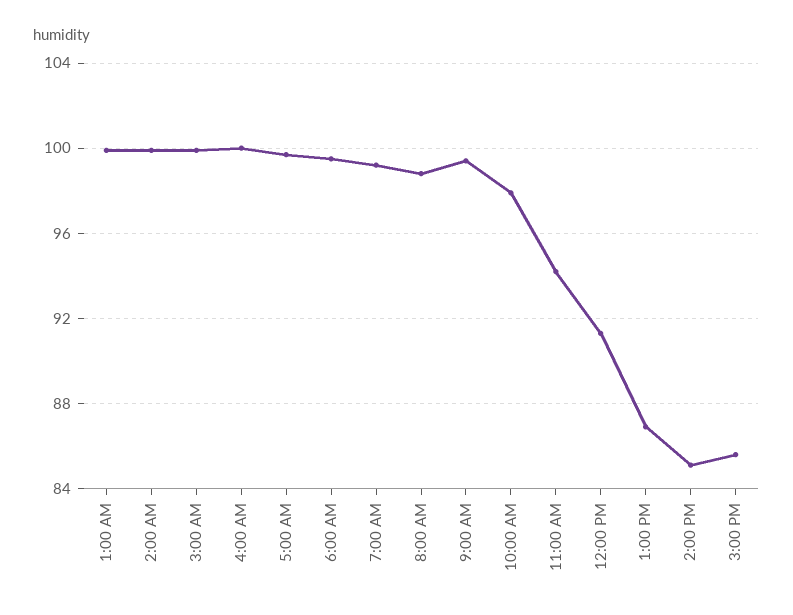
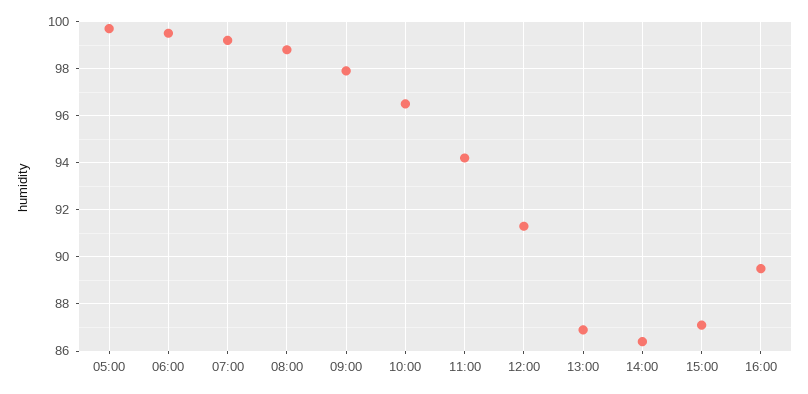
1:00 AM: 100 -> none
2:00 AM: 100 -> none
3:00 AM: 100 -> none
4:00 AM: 100 -> none
9:00 AM: 99.5 -> 98
10:00 AM: 98 -> 96.5
2:00 PM: 85 -> 86.5
3:00 PM: 85.5 -> 87
16:00: none -> 89.5

